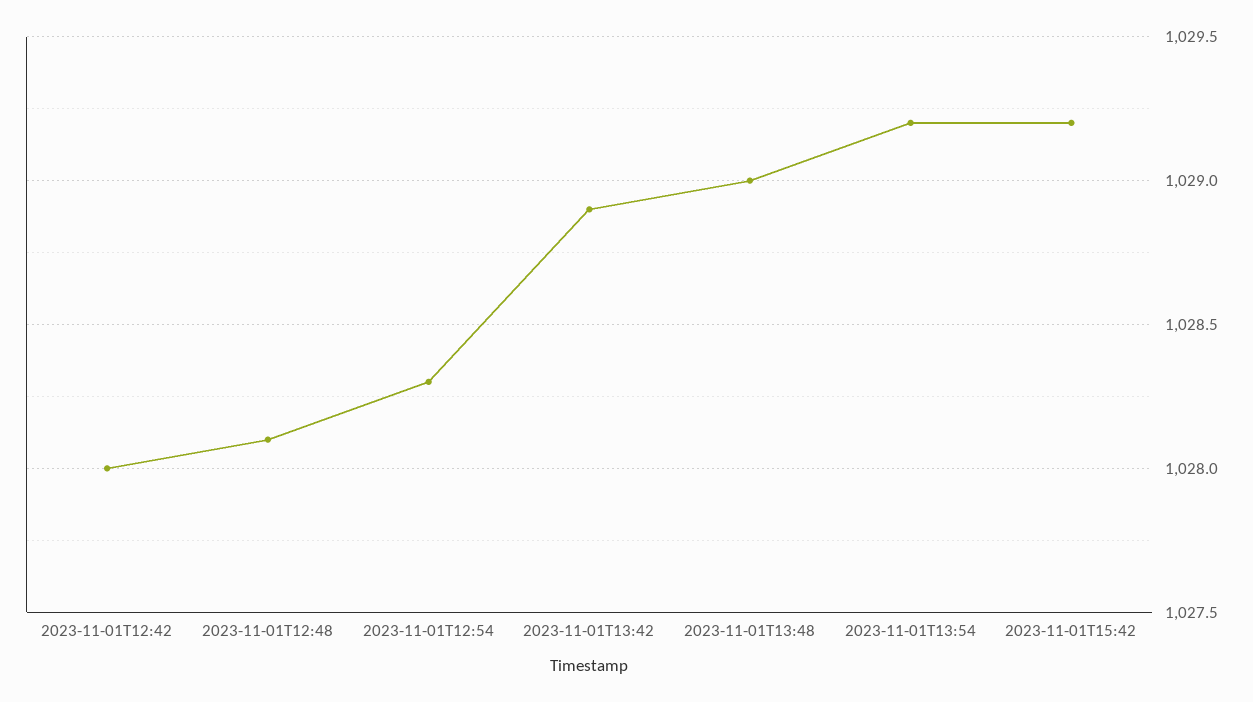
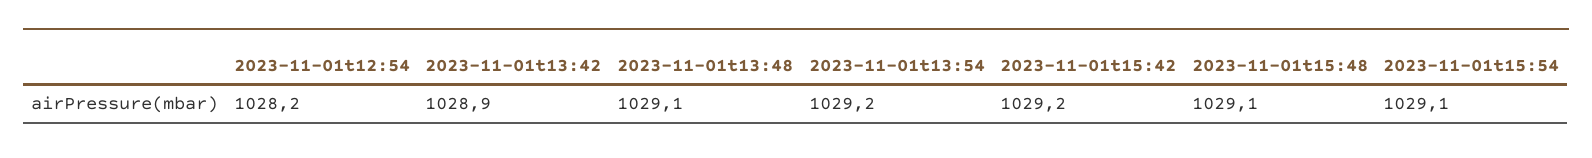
2023-11-01T12:42: 1028 -> none
2023-11-01T12:48: 1028.1 -> none
2023-11-01T12:54: 1028.3 -> 1028.2
2023-11-01T13:48: 1029 -> 1029.1
2023-11-01t15:48: none -> 1029.1
2023-11-01t15:54: none -> 1029.1

